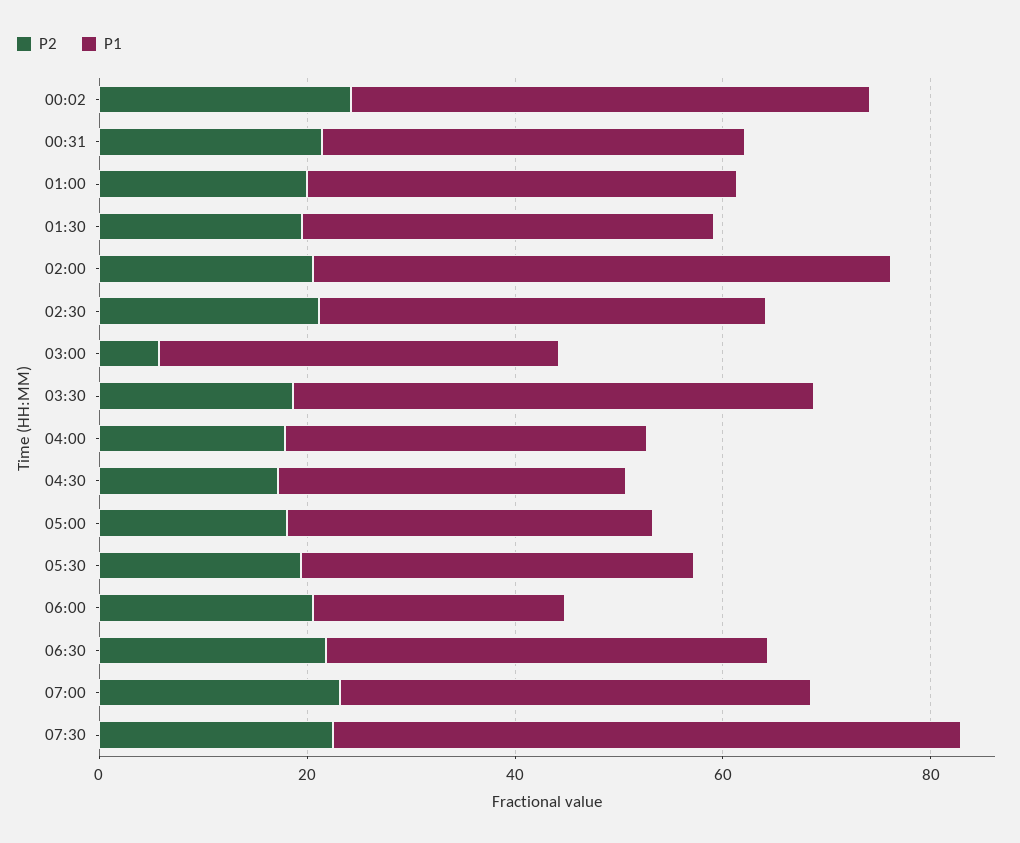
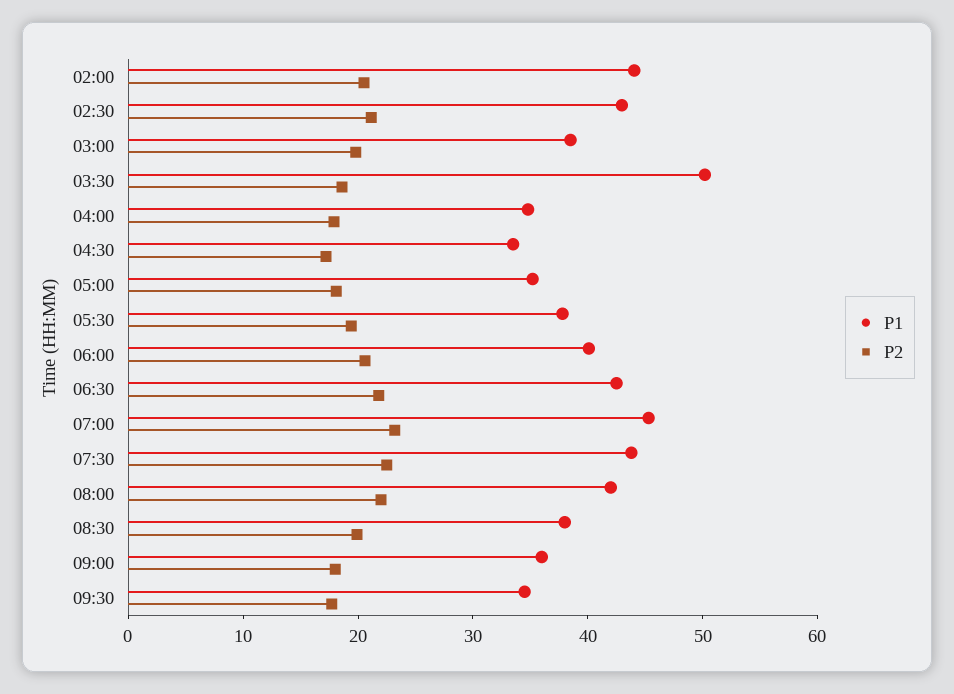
P2, 00:02: 25 -> none
P1, 00:02: 50 -> none
P2, 00:31: 20 -> none
P1, 00:31: 40 -> none
P2, 01:00: 20 -> none
P1, 01:00: 40 -> none
P2, 01:30: 20 -> none
P1, 01:30: 40 -> none
P1, 02:00: 55 -> 44
P2, 03:00: 5 -> 20
P1, 06:00: 25 -> 40
P1, 07:30: 60 -> 44
P1, 08:00: none -> 42
P2, 08:00: none -> 22
P1, 08:30: none -> 38
P2, 08:30: none -> 20
P1, 09:00: none -> 36
P2, 09:00: none -> 18
P1, 09:30: none -> 34
P2, 09:30: none -> 18

